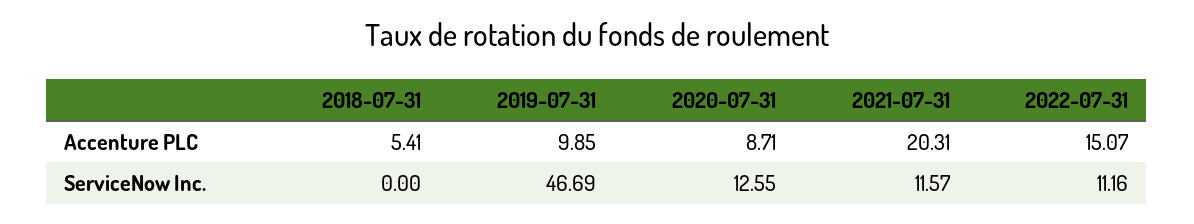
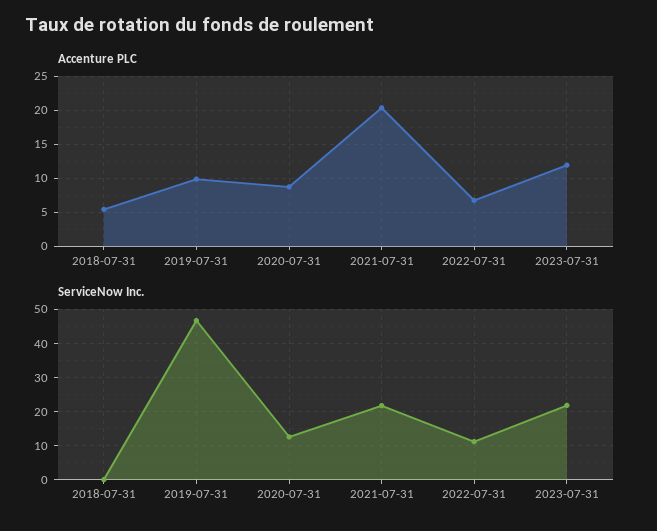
Accenture PLC, 2022-07-31: 15.07 -> 7
ServiceNow Inc., 2021-07-31: 11.57 -> 22
Accenture PLC, 2023-07-31: none -> 12
ServiceNow Inc., 2023-07-31: none -> 22

